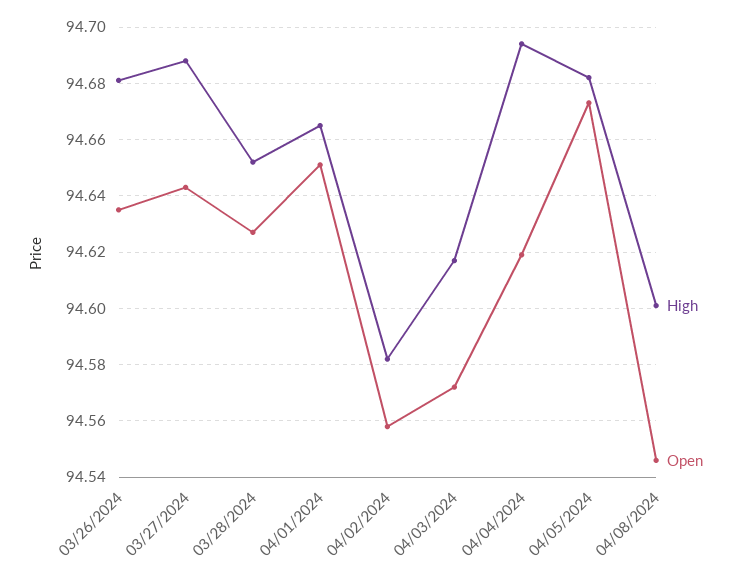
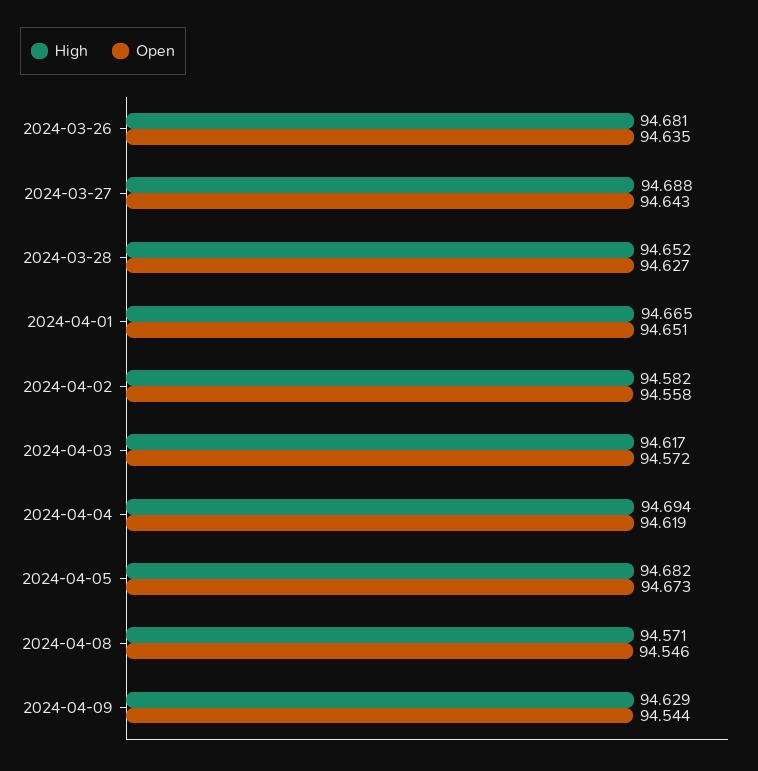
High, 04/08/2024: 94.6 -> 94.571
High, 2024-04-09: none -> 94.629
Open, 2024-04-09: none -> 94.544

